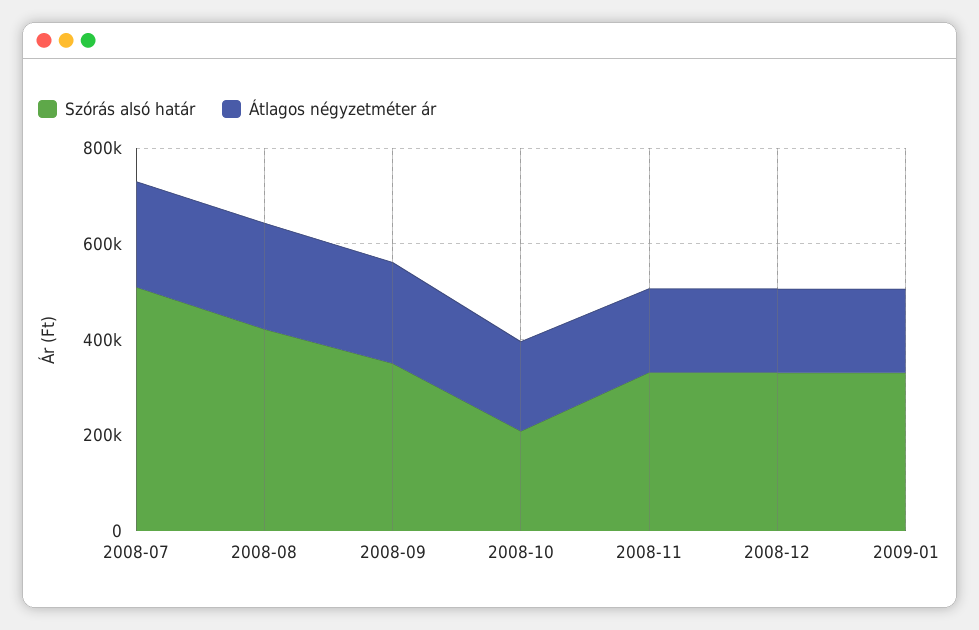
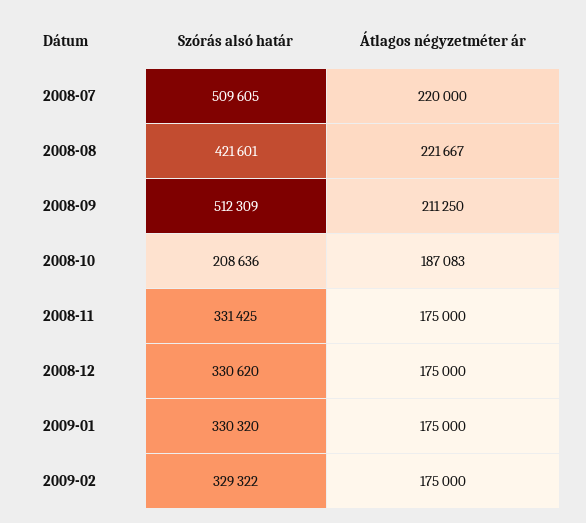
Szórás alsó határ, 2008-09: 350000 -> 512309
Szórás alsó határ, 2009-02: none -> 329322
Átlagos négyzetméter ár, 2009-02: none -> 175000

